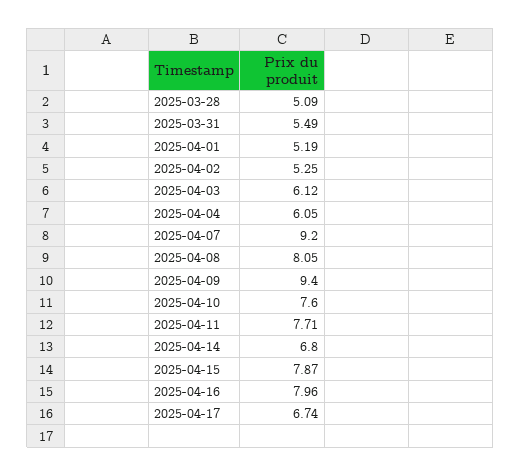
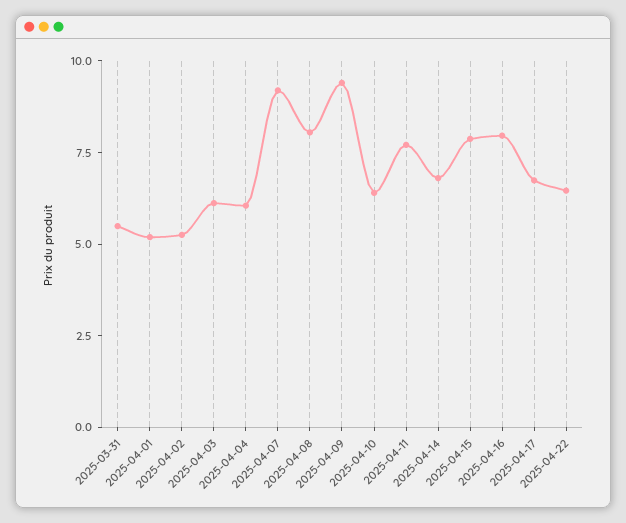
2025-03-28: 5.09 -> none
2025-04-10: 7.6 -> 6.5
2025-04-22: none -> 6.5

